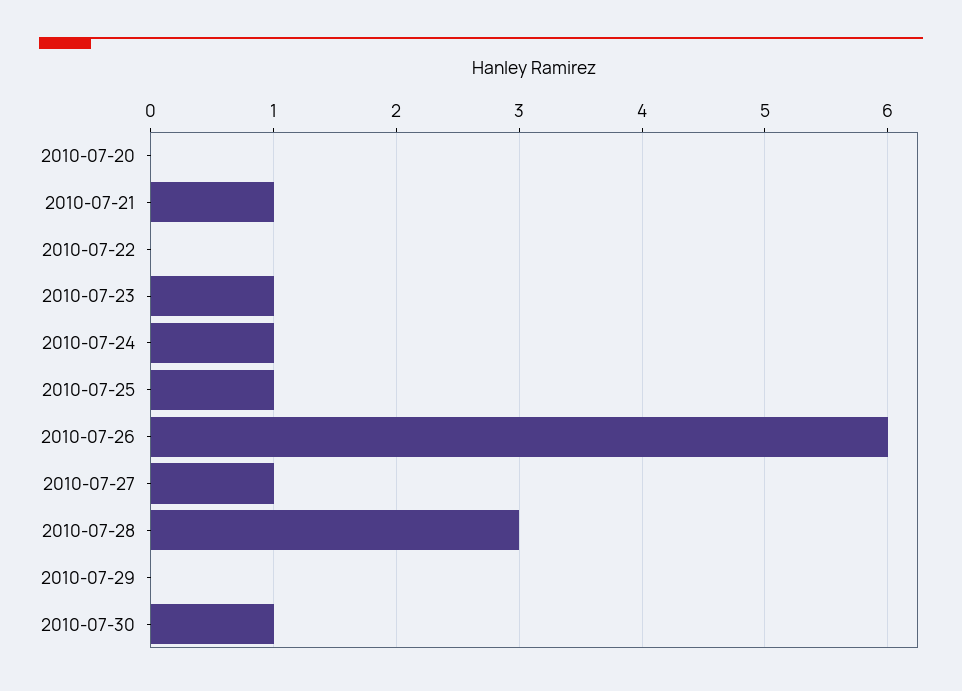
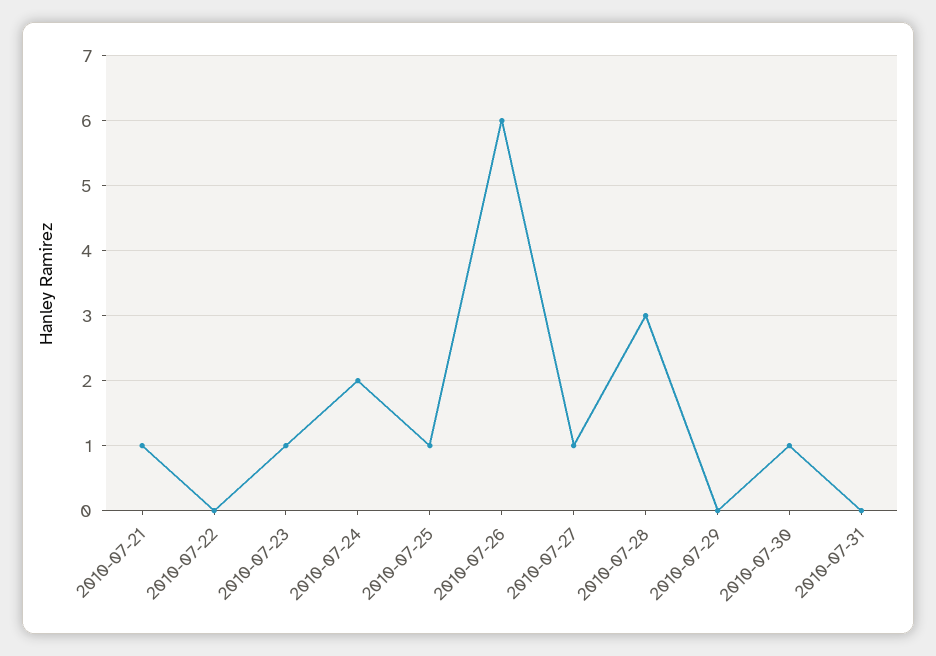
2010-07-20: 0 -> none
2010-07-24: 1 -> 2
2010-07-31: none -> 0

